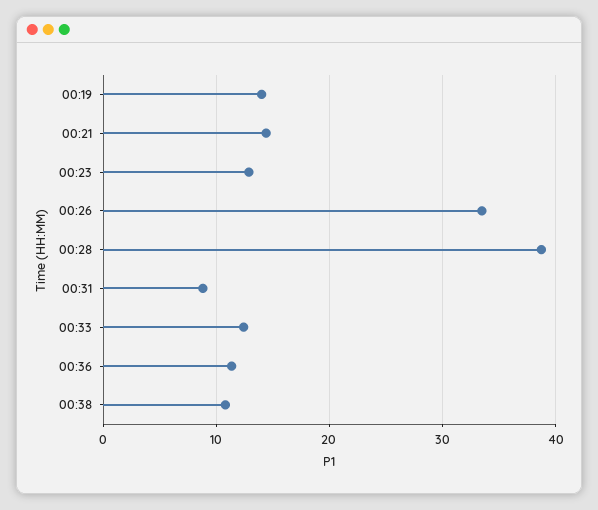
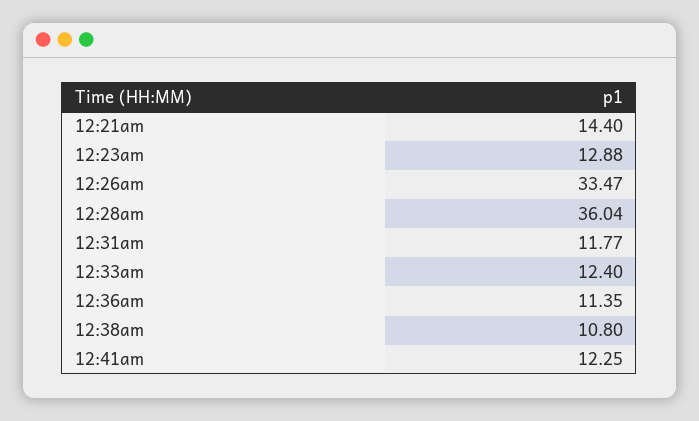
00:19: 14 -> none
00:28: 39 -> 36.04
00:31: 9 -> 11.77
12:41am: none -> 12.25

